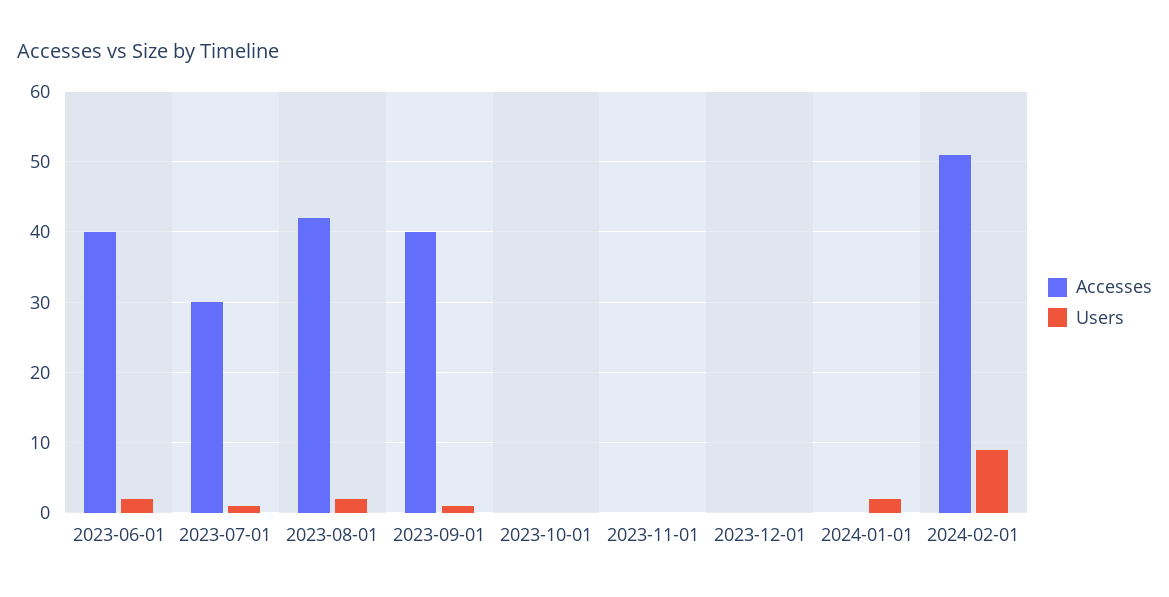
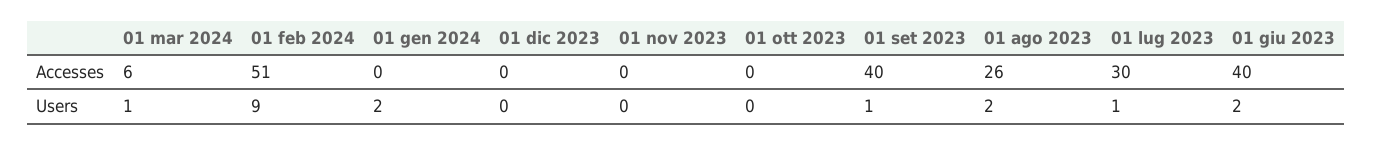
Accesses, 2023-08-01: 42 -> 26
Accesses, 01 mar 2024: none -> 6
Users, 01 mar 2024: none -> 1

